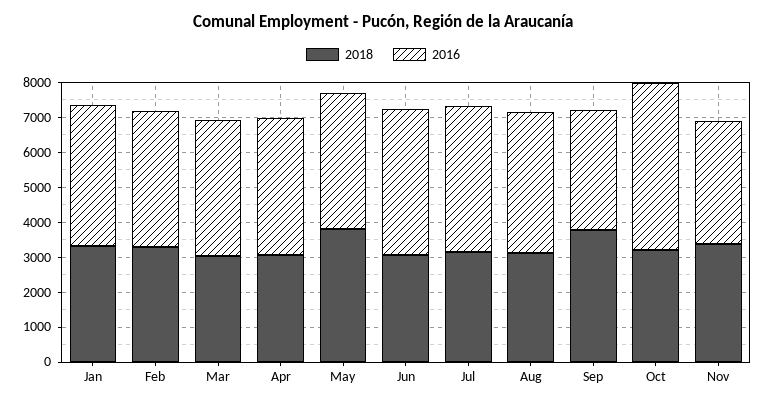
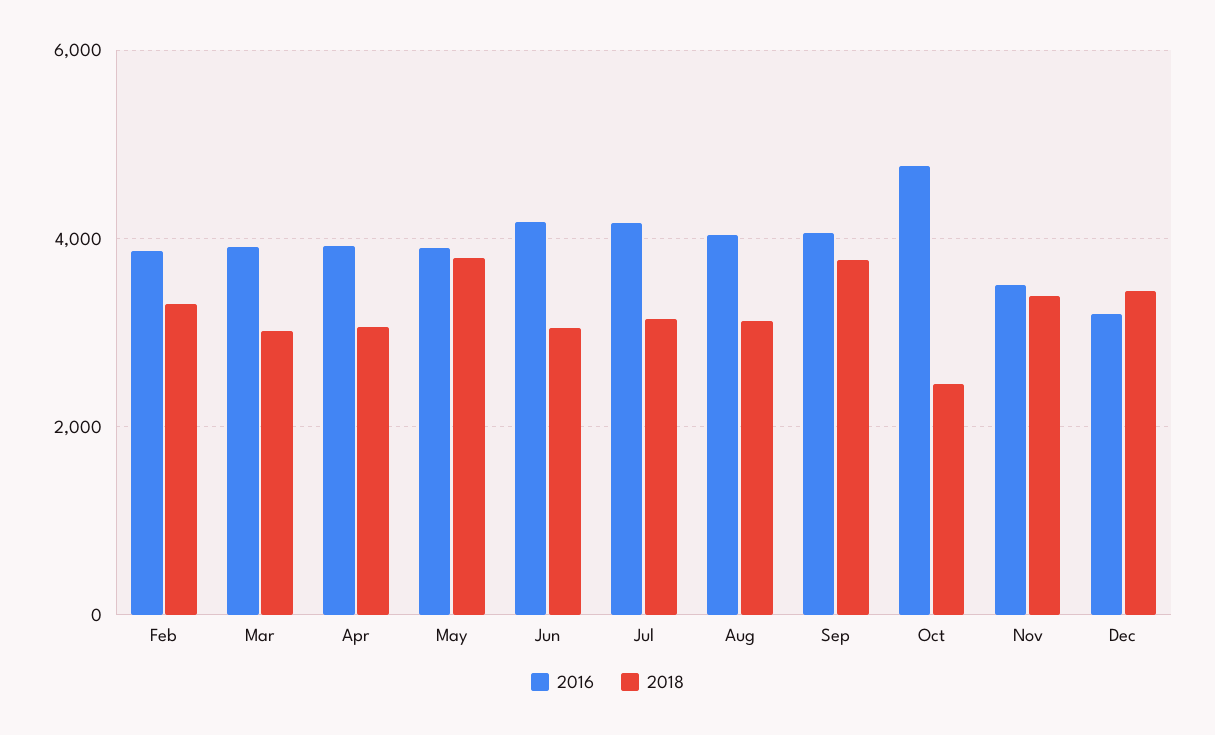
2018, Jan: 3250 -> none
2016, Jan: 4000 -> none
2016, Sep: 3500 -> 4000
2018, Oct: 3250 -> 2400
2016, Dec: none -> 3200
2018, Dec: none -> 3400

